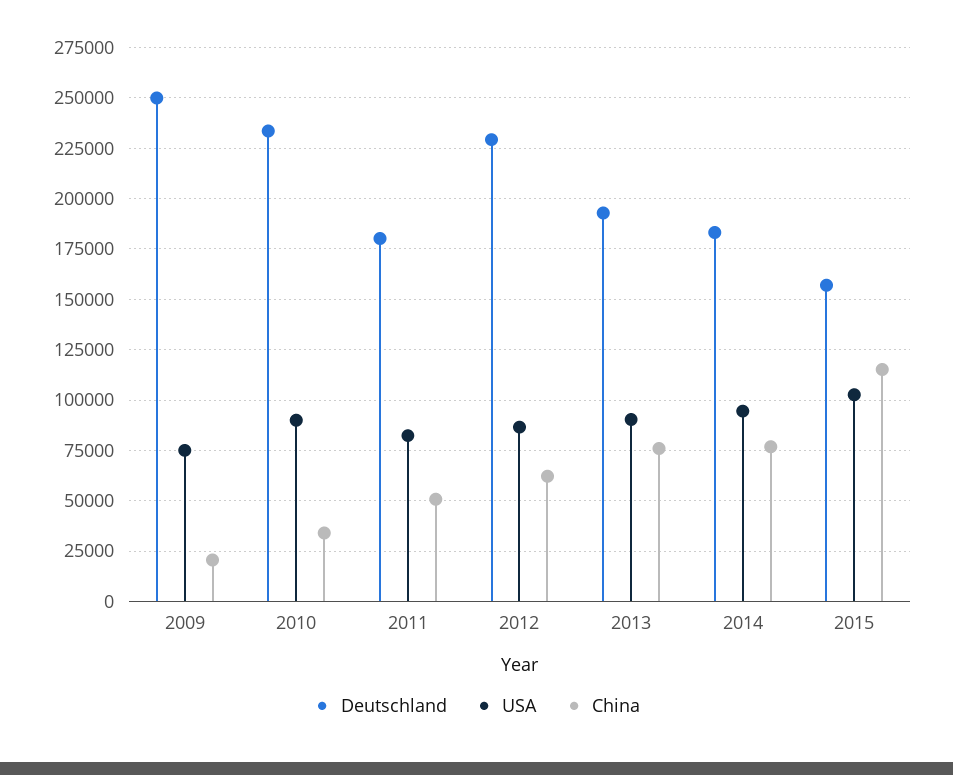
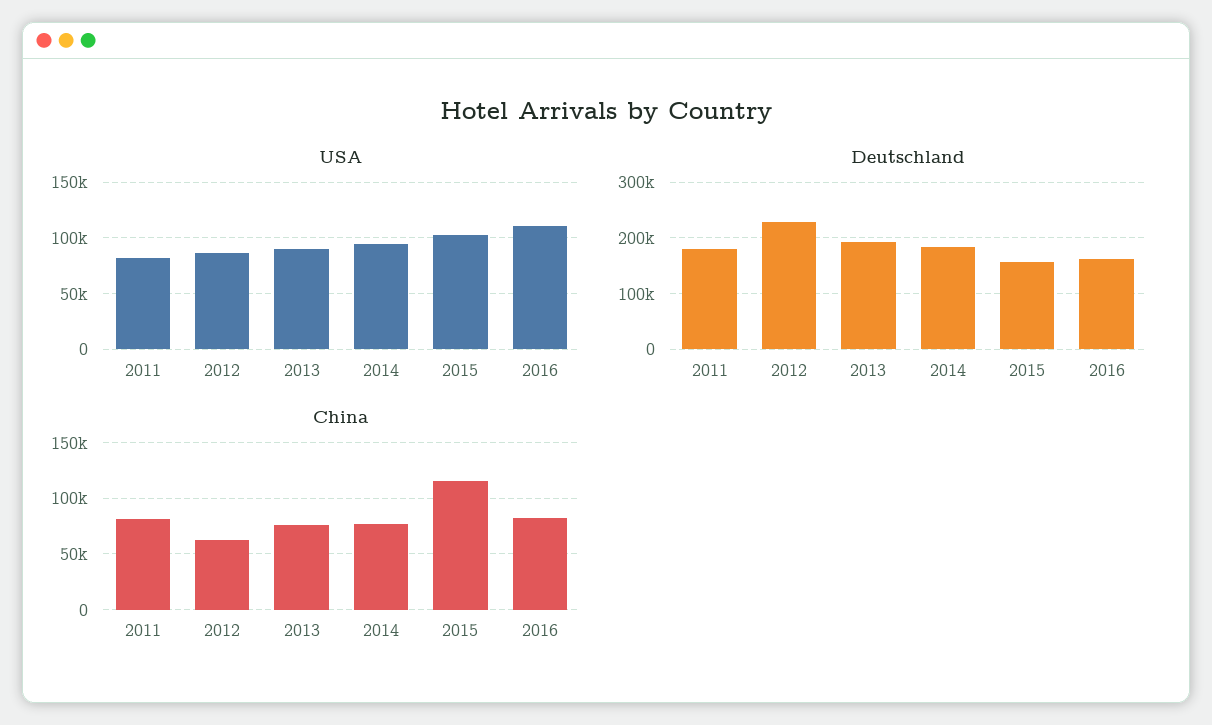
Deutschland, 2009: 250000 -> none
USA, 2009: 75000 -> none
China, 2009: 20000 -> none
Deutschland, 2010: 235000 -> none
USA, 2010: 90000 -> none
China, 2010: 35000 -> none
China, 2011: 50000 -> 80000
USA, 2016: none -> 110000
Deutschland, 2016: none -> 160000
China, 2016: none -> 80000

